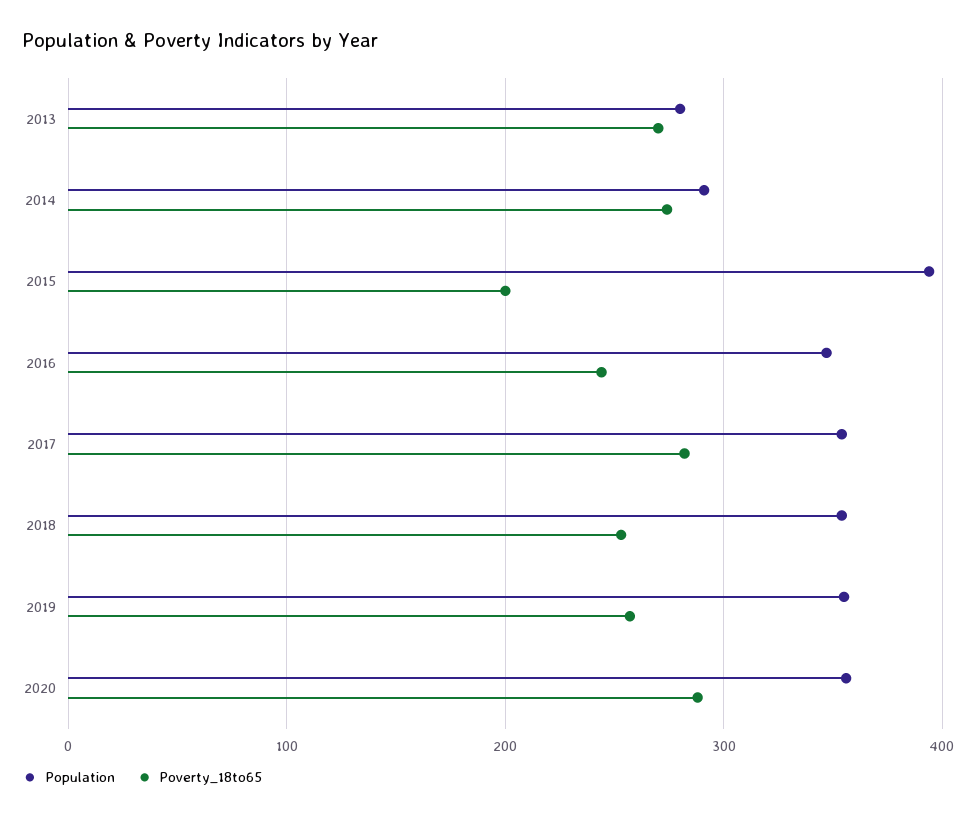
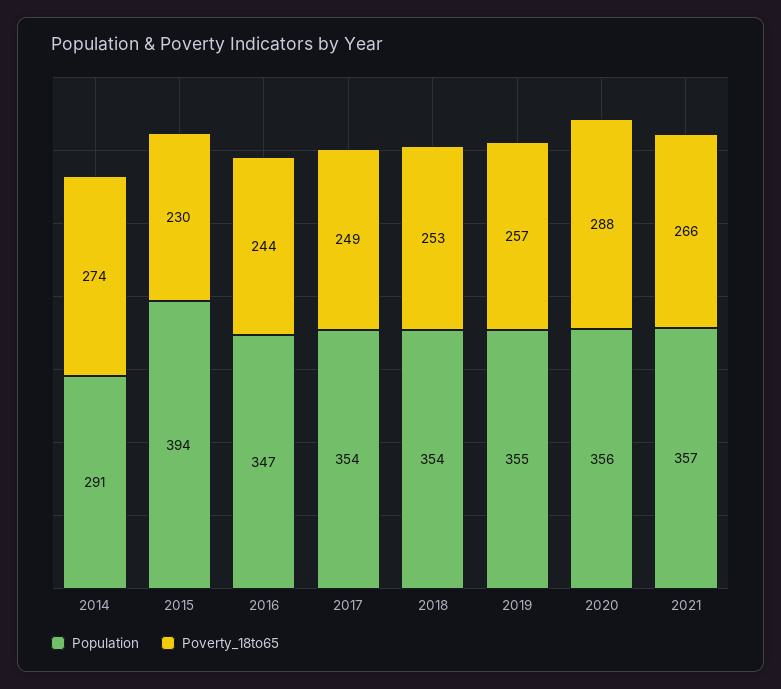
Population, 2013: 280 -> none
Poverty_18to65, 2013: 270 -> none
Poverty_18to65, 2015: 200 -> 230
Poverty_18to65, 2017: 280 -> 249
Population, 2021: none -> 357
Poverty_18to65, 2021: none -> 266

